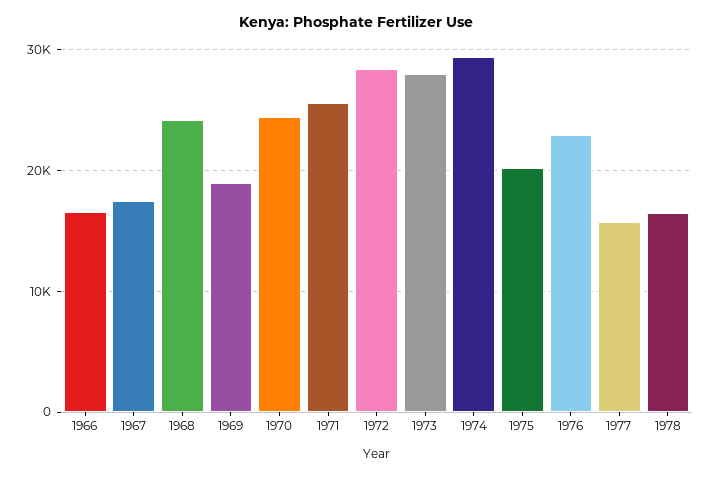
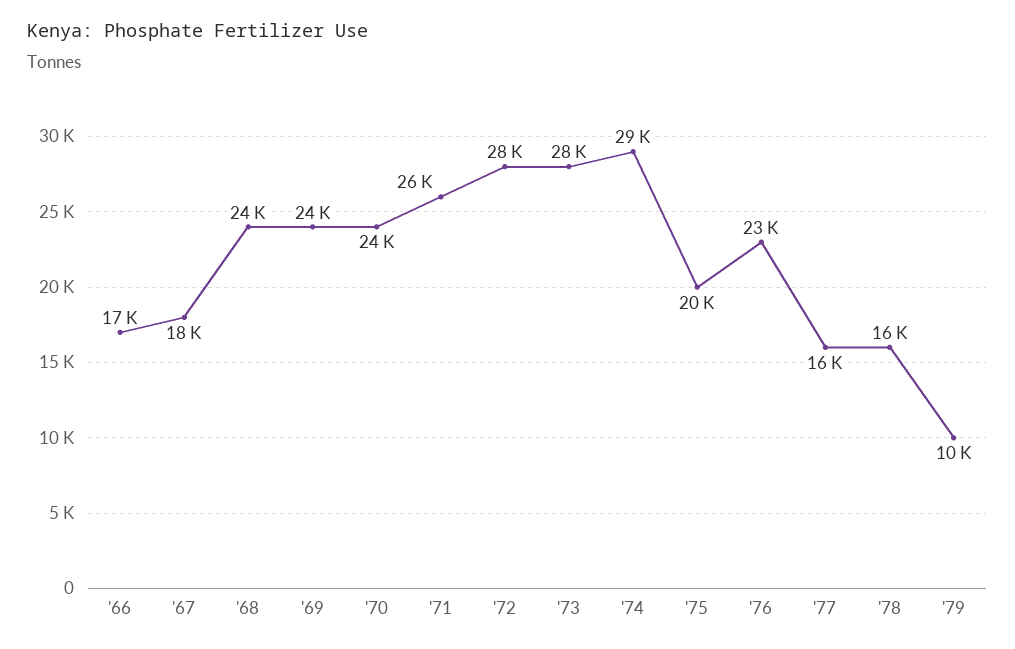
1969: 19000 -> 24000
'79: none -> 10000

